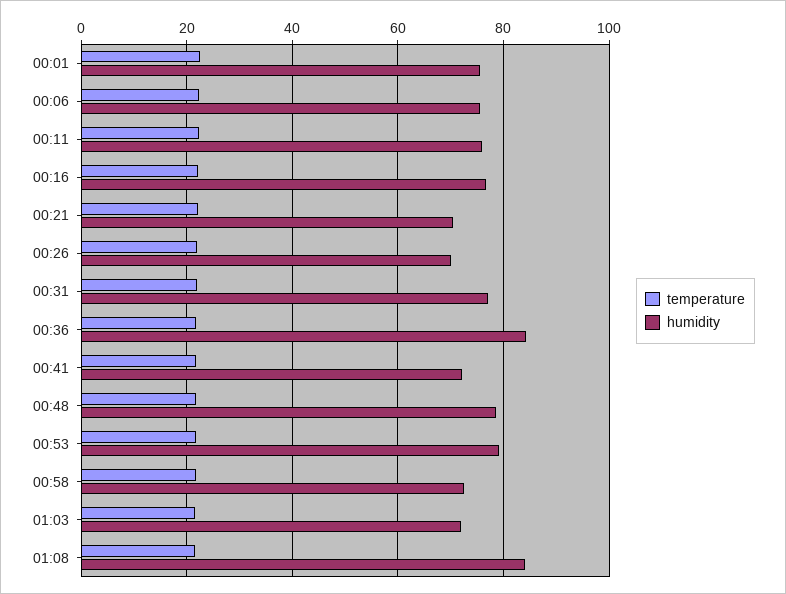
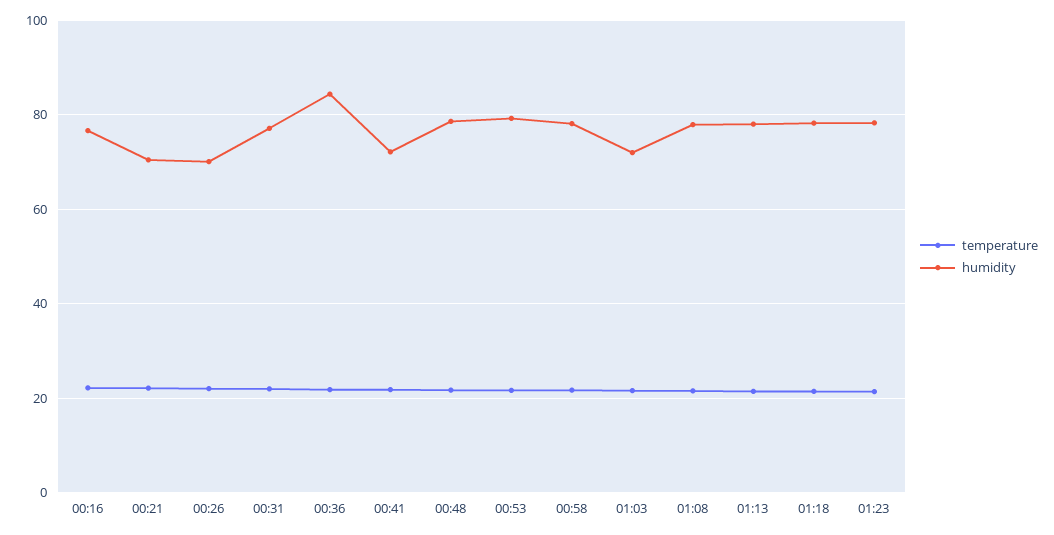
temperature, 00:01: 22 -> none
humidity, 00:01: 76 -> none
temperature, 00:06: 22 -> none
humidity, 00:06: 76 -> none
temperature, 00:11: 22 -> none
humidity, 00:11: 76 -> none
humidity, 00:58: 72 -> 78
humidity, 01:08: 84 -> 78
temperature, 01:13: none -> 22
humidity, 01:13: none -> 78
temperature, 01:18: none -> 22
humidity, 01:18: none -> 78
temperature, 01:23: none -> 22
humidity, 01:23: none -> 78

